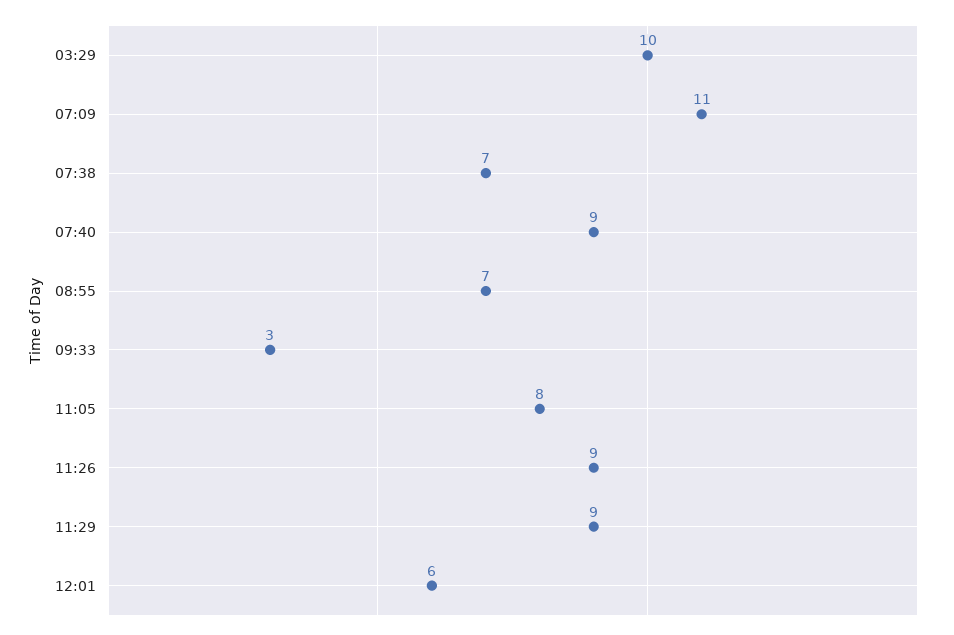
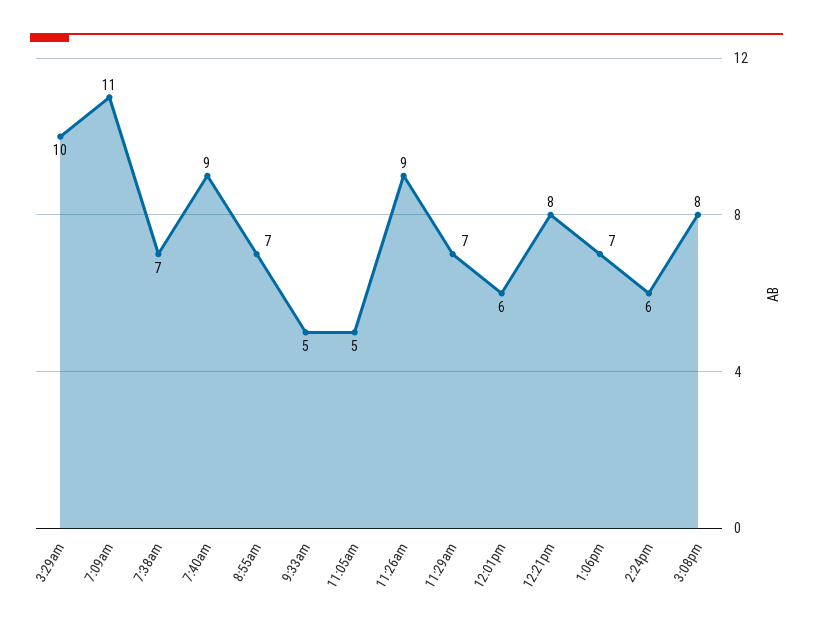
09:33: 3 -> 5
11:05: 8 -> 5
11:29: 9 -> 7
12:21pm: none -> 8
1:06pm: none -> 7
2:24pm: none -> 6
3:08pm: none -> 8

